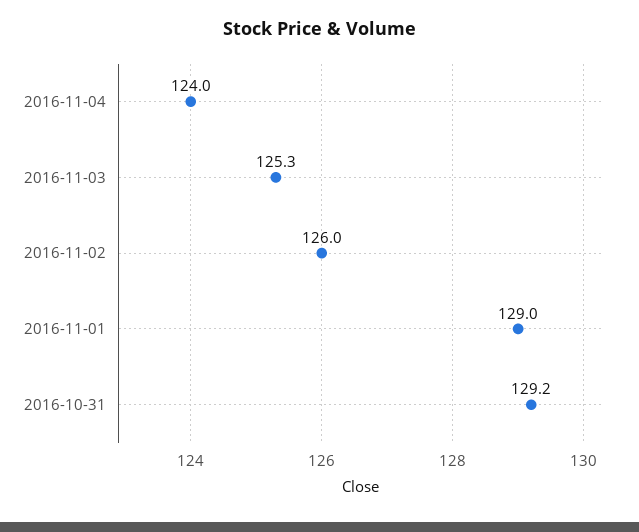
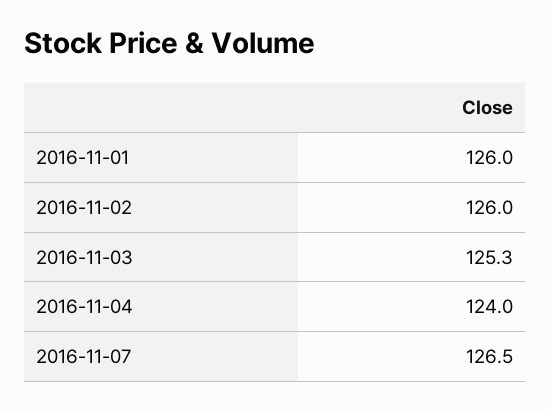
2016-11-01: 129 -> 126
2016-10-31: 129.2 -> none
2016-11-07: none -> 126.5

